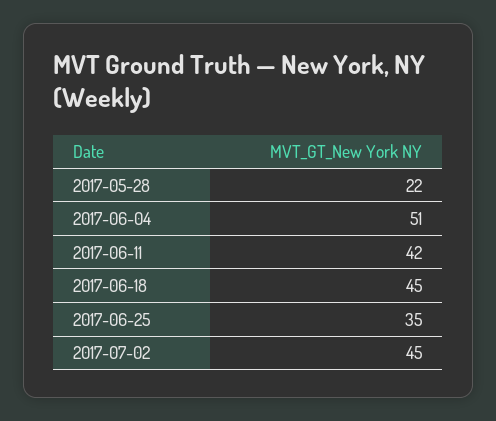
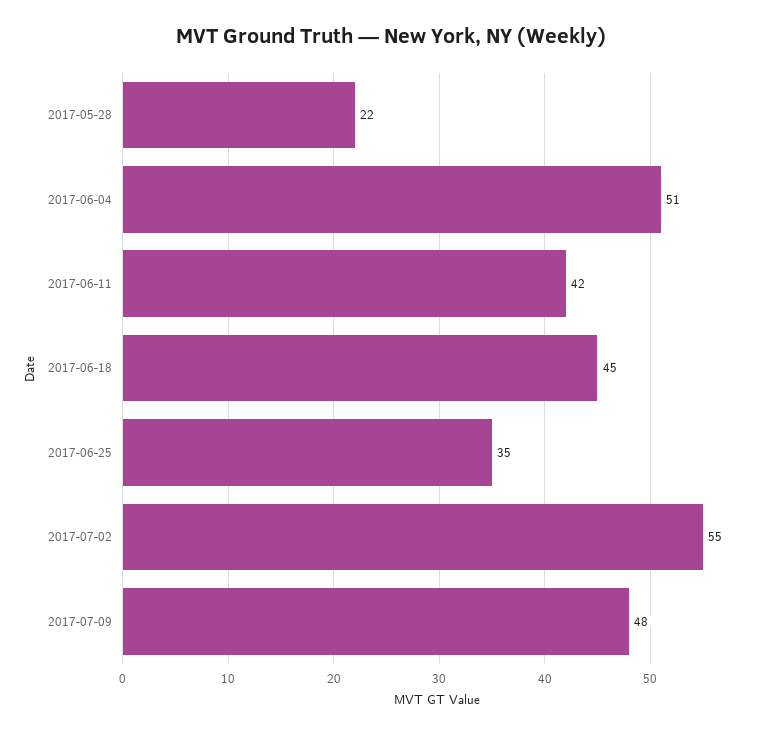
2017-07-02: 45 -> 55
2017-07-09: none -> 48

